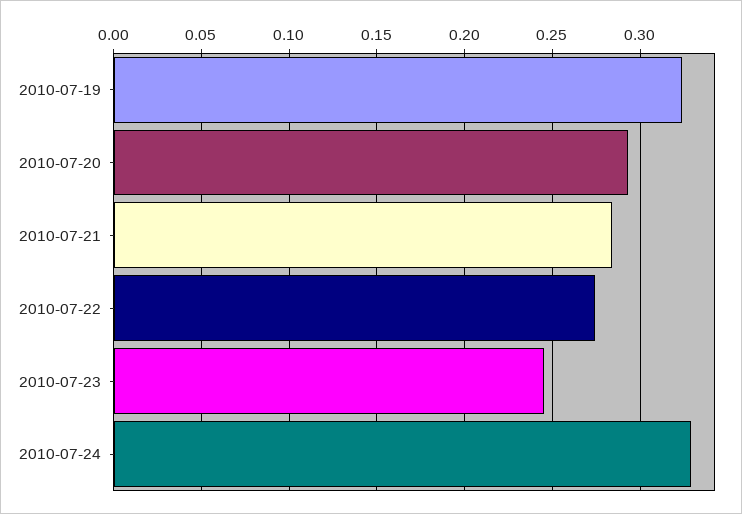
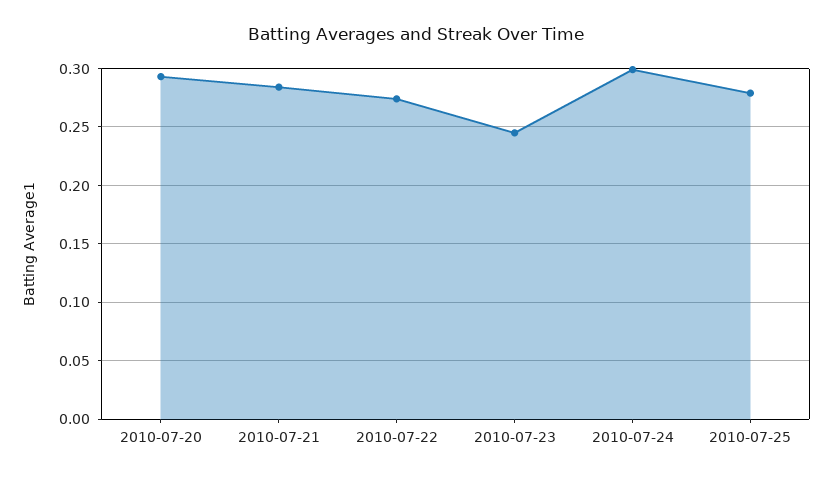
2010-07-19: 0.325 -> none
2010-07-24: 0.33 -> 0.3
2010-07-25: none -> 0.28

